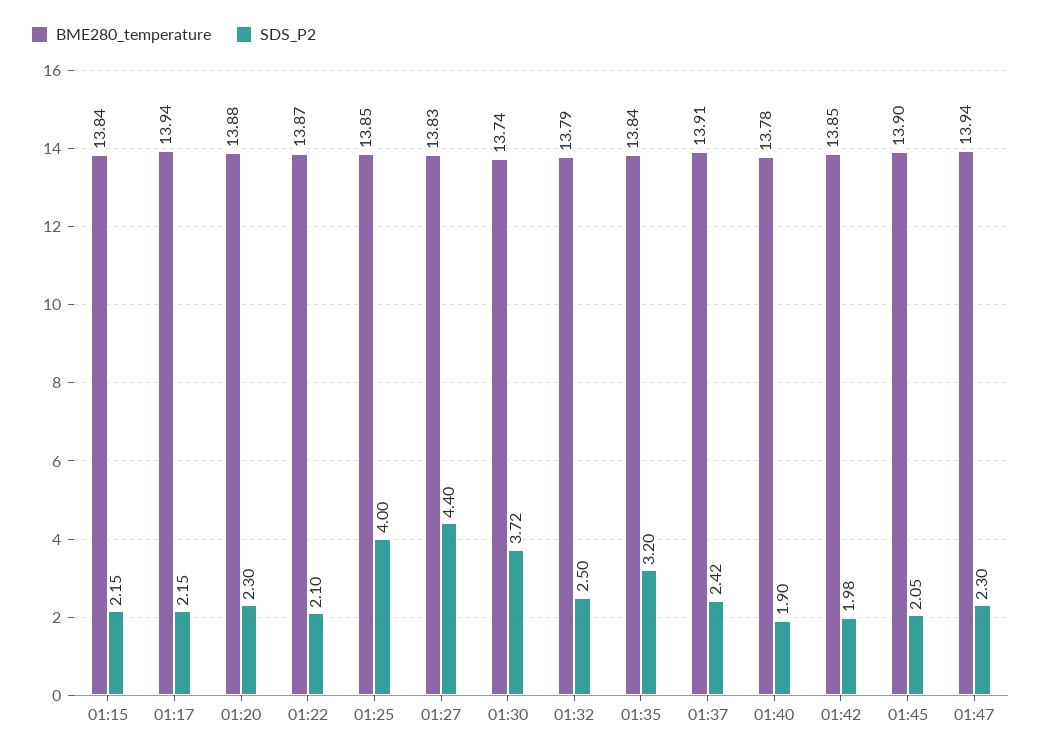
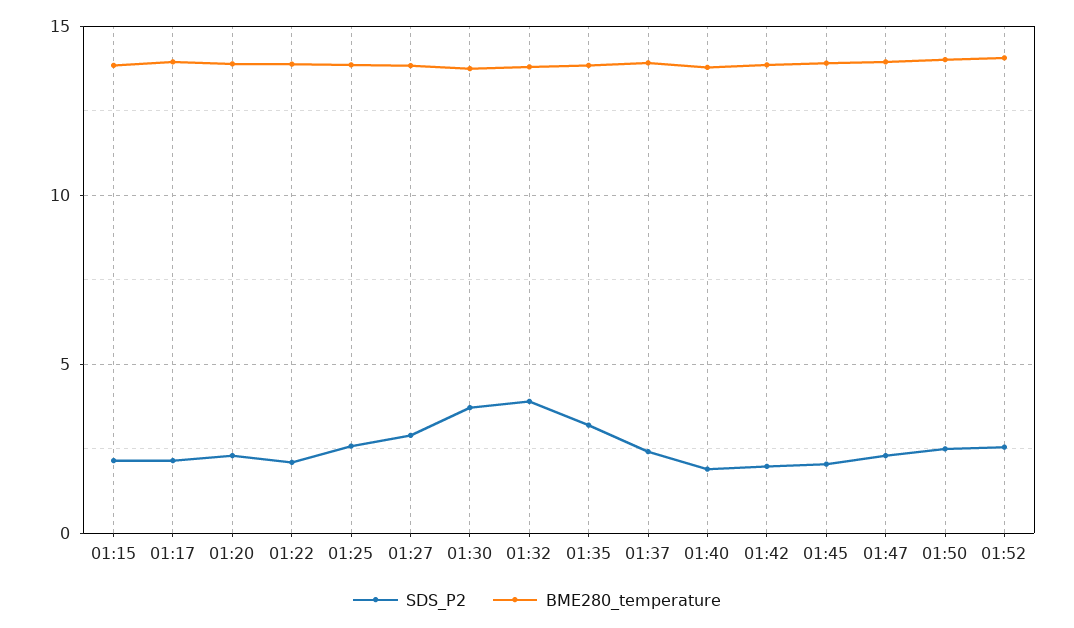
SDS_P2, 01:25: 4 -> 2.5
SDS_P2, 01:27: 4.4 -> 3
SDS_P2, 01:32: 2.5 -> 4
SDS_P2, 01:50: none -> 2.5
BME280_temperature, 01:50: none -> 14
SDS_P2, 01:52: none -> 2.5
BME280_temperature, 01:52: none -> 14

